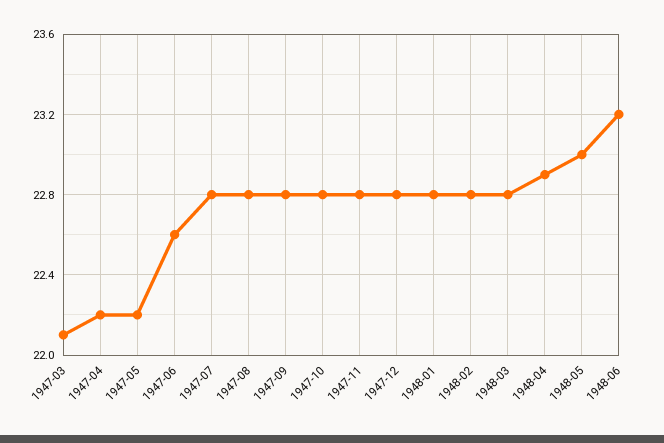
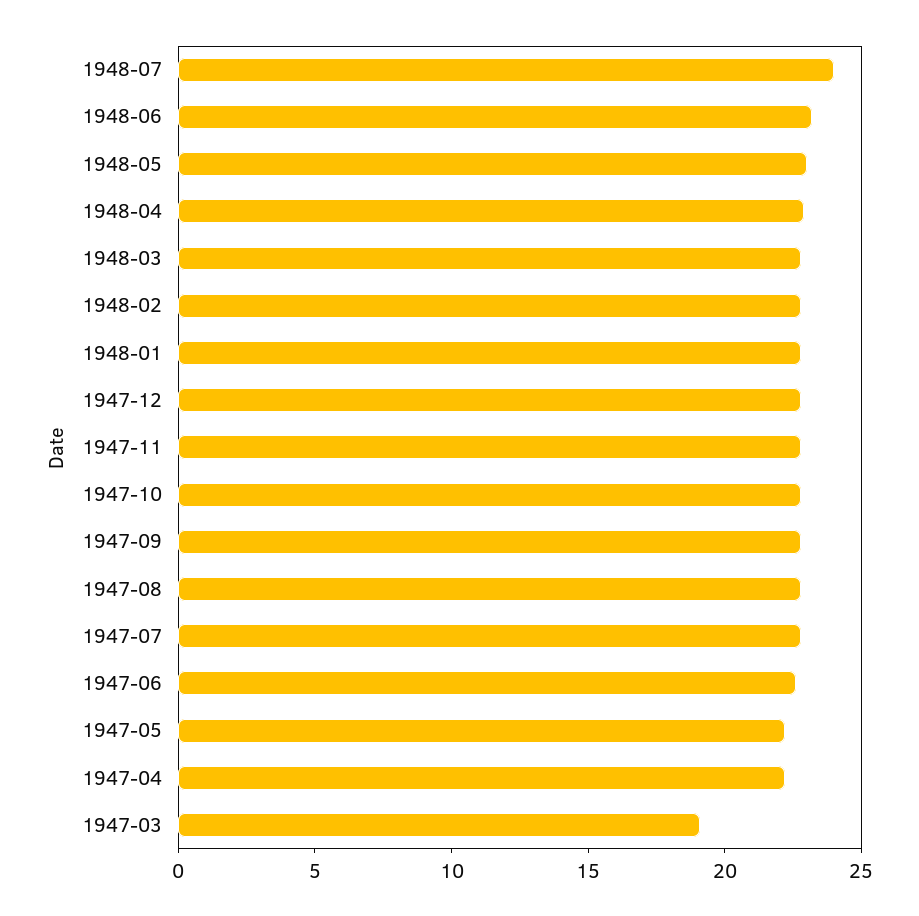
1947-03: 22.1 -> 19
1948-07: none -> 24

